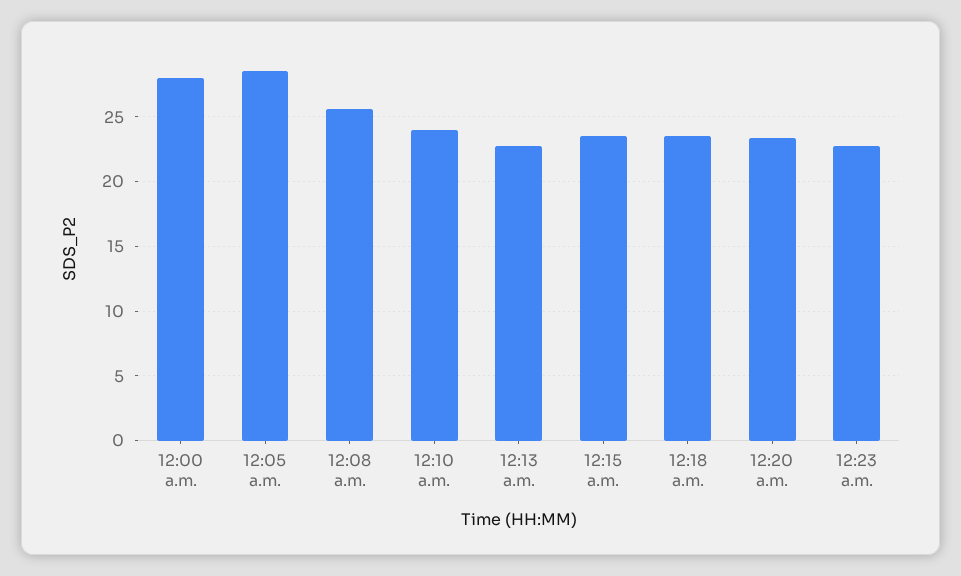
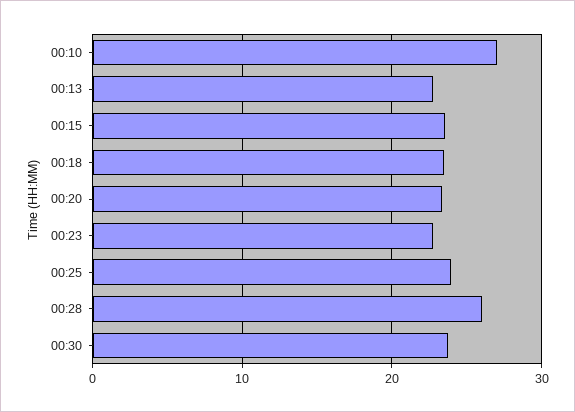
12:00 a.m.: 28 -> none
12:05 a.m.: 28.5 -> none
12:08 a.m.: 25.5 -> none
12:10 a.m.: 24 -> 27
00:25: none -> 24
00:28: none -> 26
00:30: none -> 24

